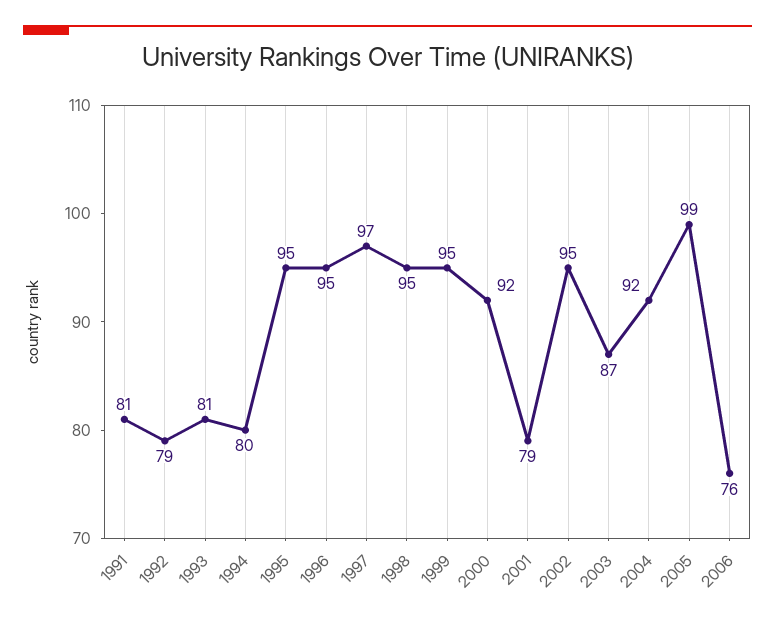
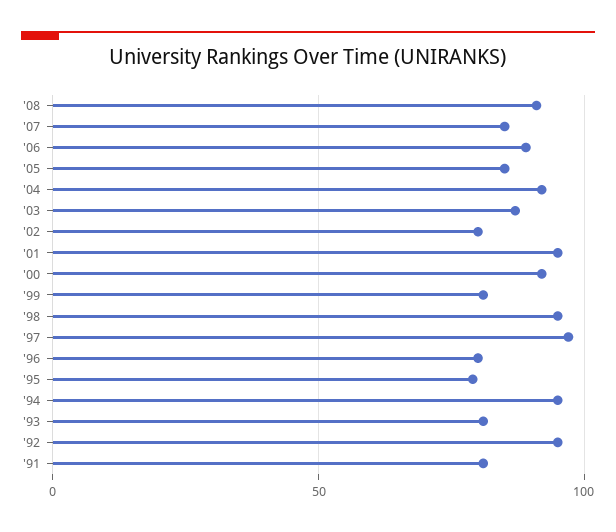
1992: 79 -> 95
1994: 80 -> 95
1995: 95 -> 80
1996: 95 -> 80
1999: 95 -> 80
2001: 79 -> 95
2002: 95 -> 80
2005: 99 -> 85
2006: 76 -> 90
'08: none -> 90
'07: none -> 85

